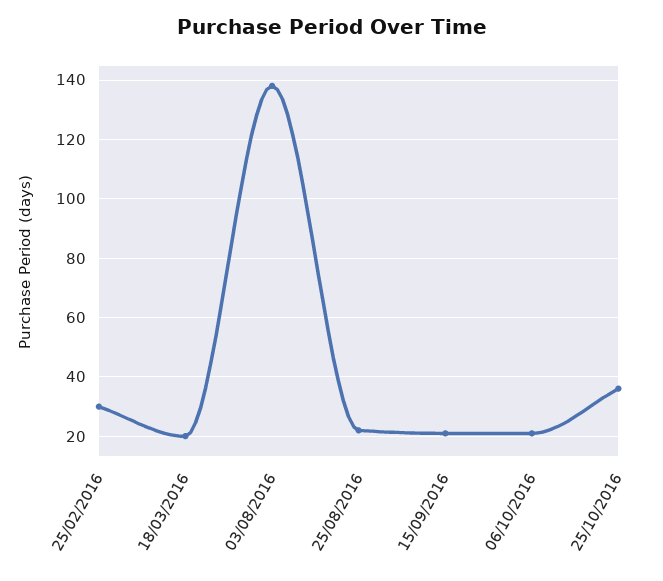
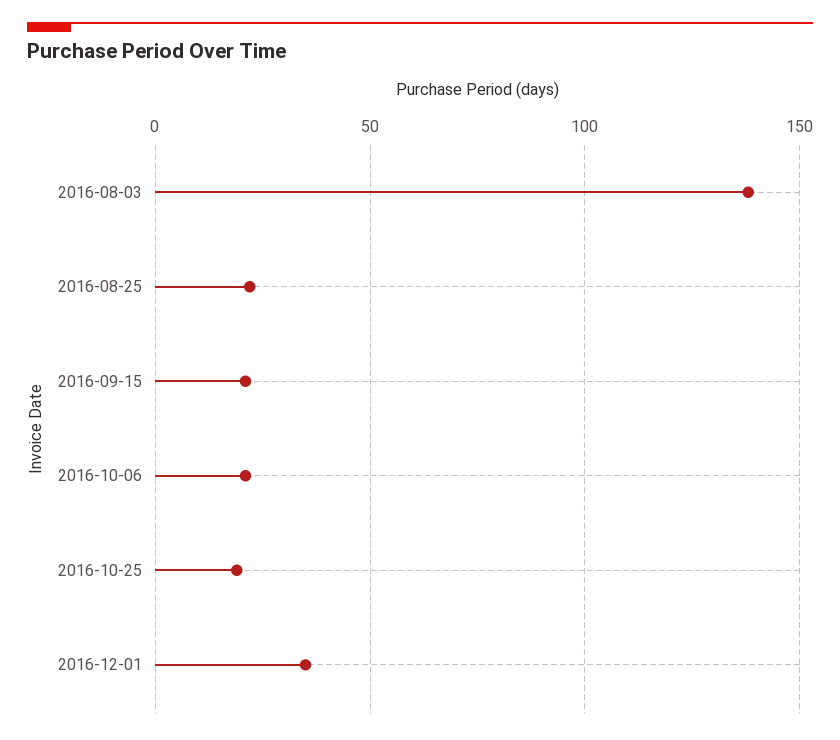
25/02/2016: 30 -> none
18/03/2016: 20 -> none
25/10/2016: 35 -> 20
2016-12-01: none -> 35

